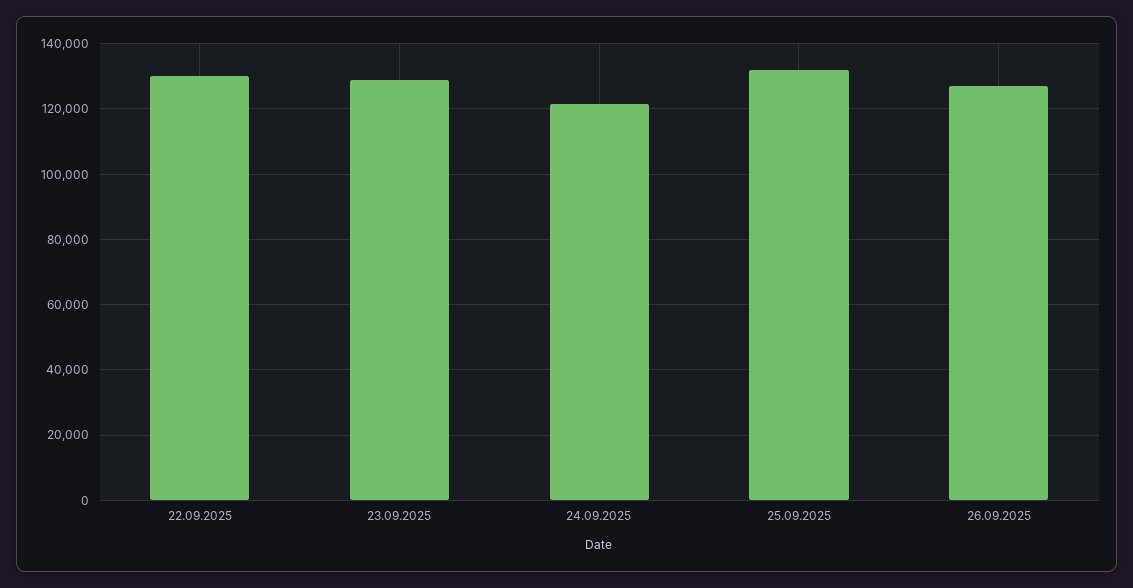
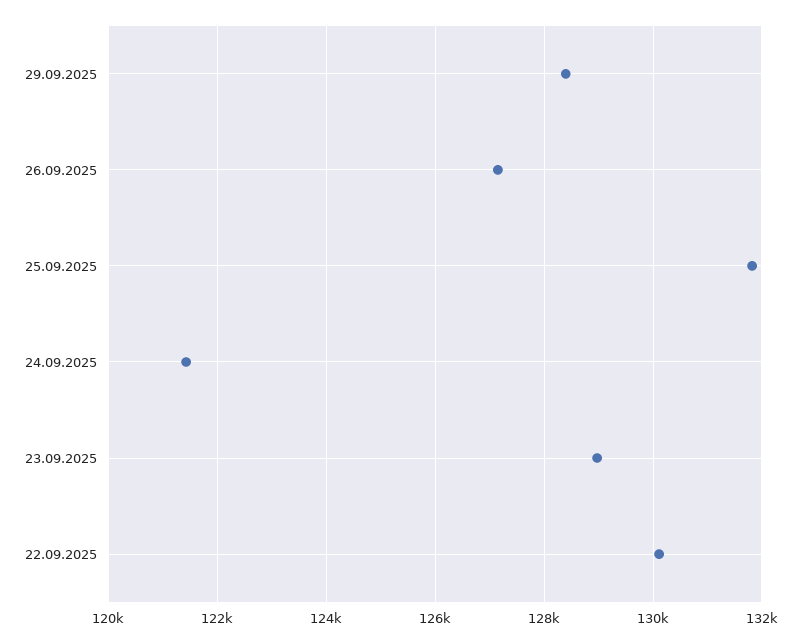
29.09.2025: none -> 128400

